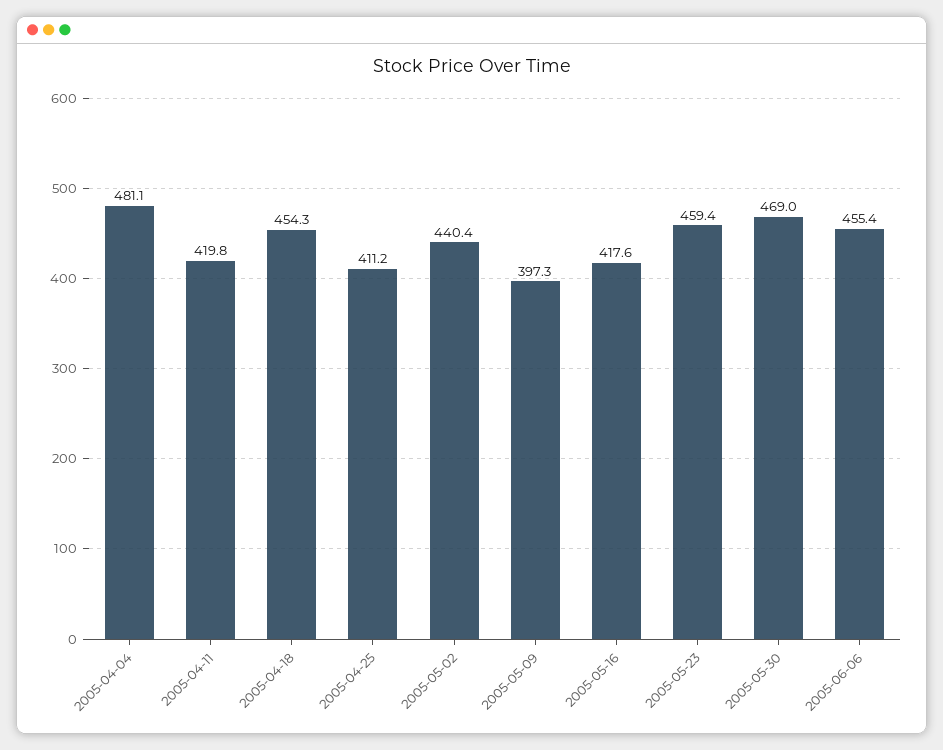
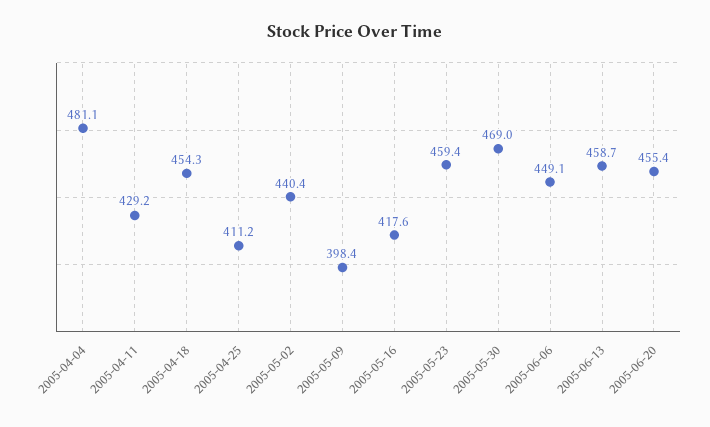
2005-04-11: 419.8 -> 429.2
2005-05-09: 397.3 -> 398.4
2005-06-06: 455.4 -> 449.1
2005-06-13: none -> 458.7
2005-06-20: none -> 455.4

